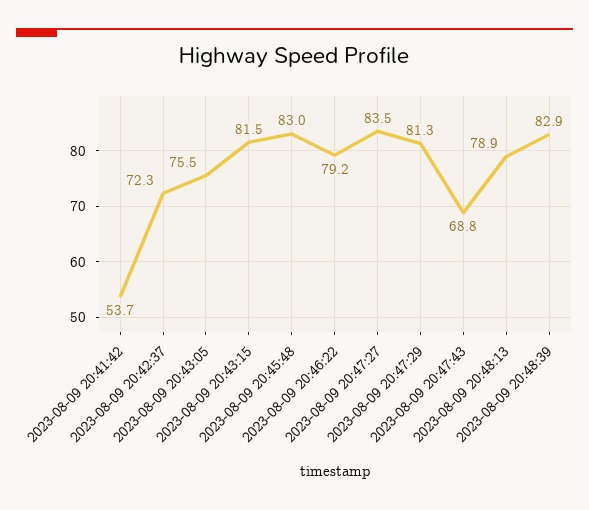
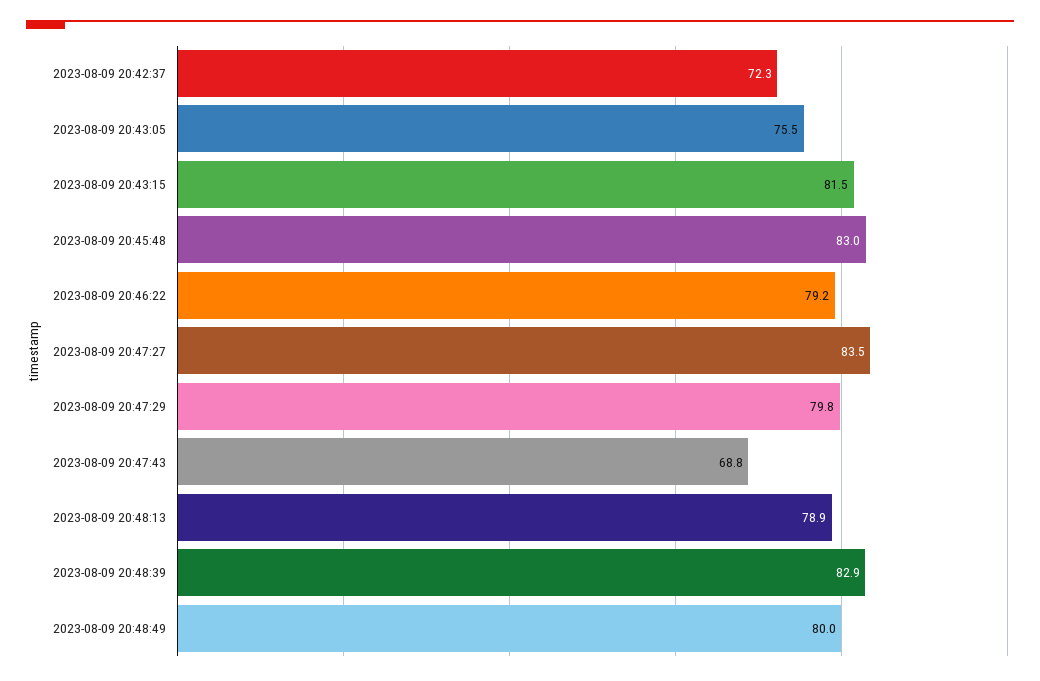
2023-08-09 20:41:42: 53.7 -> none
2023-08-09 20:47:29: 81.3 -> 79.8
2023-08-09 20:48:49: none -> 80

